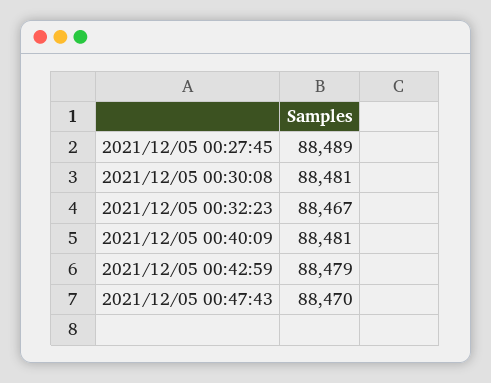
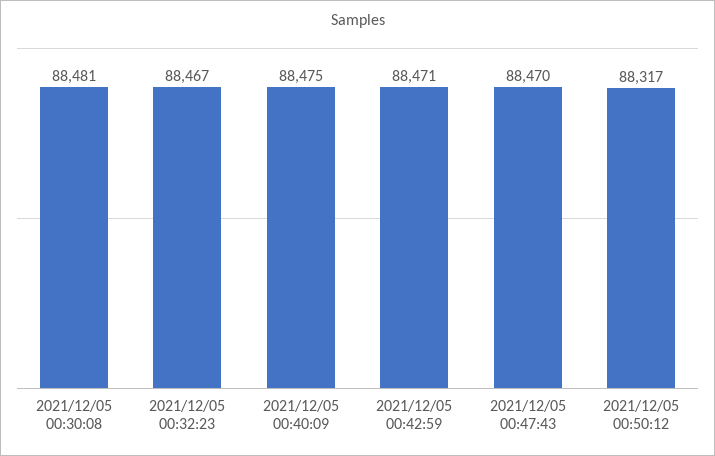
2021/12/05 00:27:45: 88489 -> none
2021/12/05 00:40:09: 88481 -> 88475
2021/12/05 00:42:59: 88479 -> 88471
2021/12/05 00:50:12: none -> 88317

